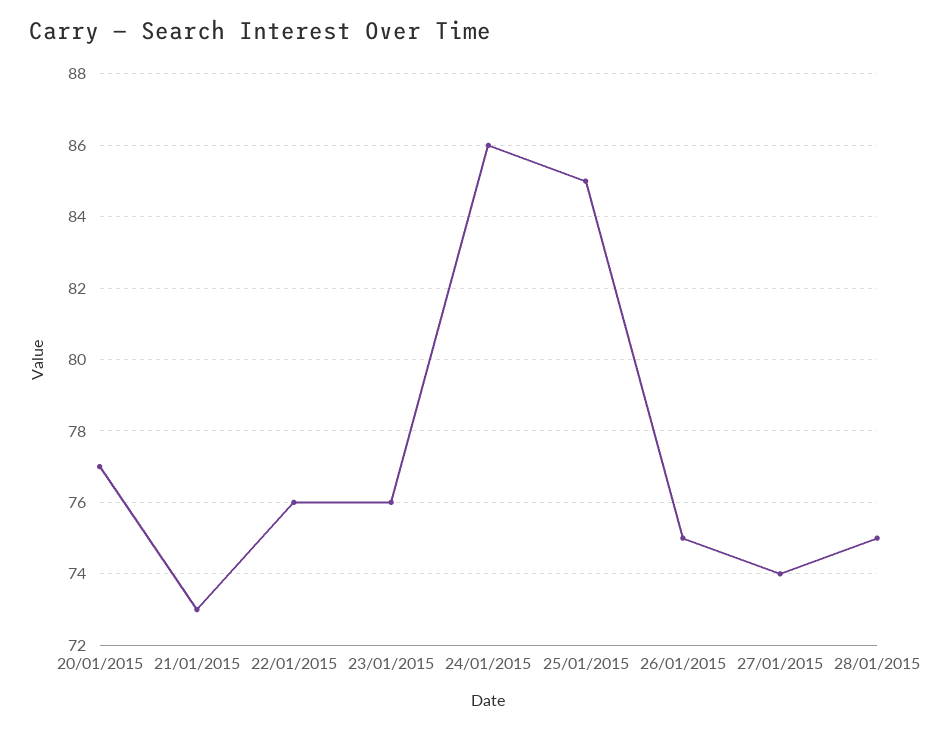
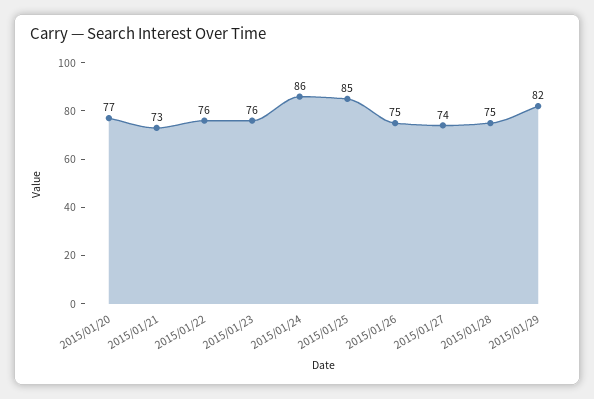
2015/01/29: none -> 82

